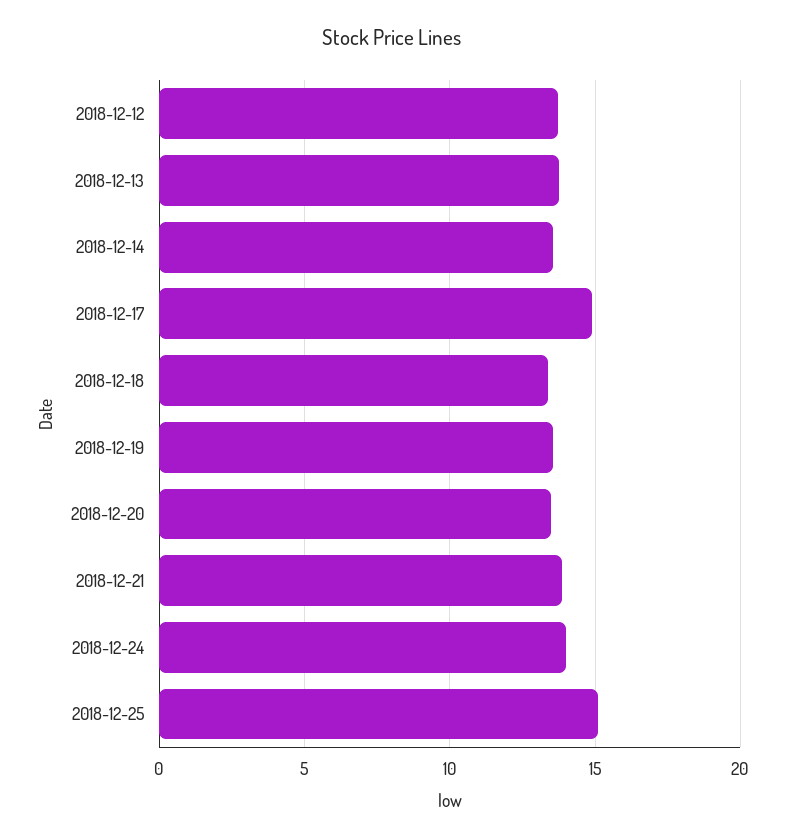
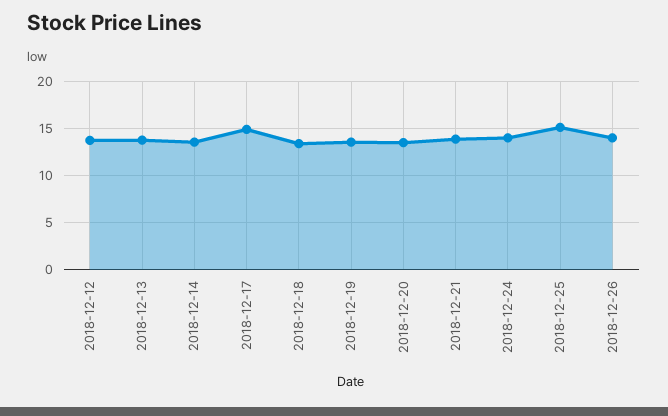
2018-12-26: none -> 14

